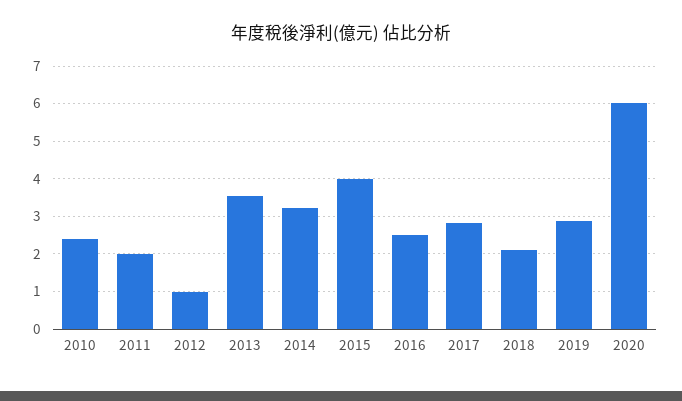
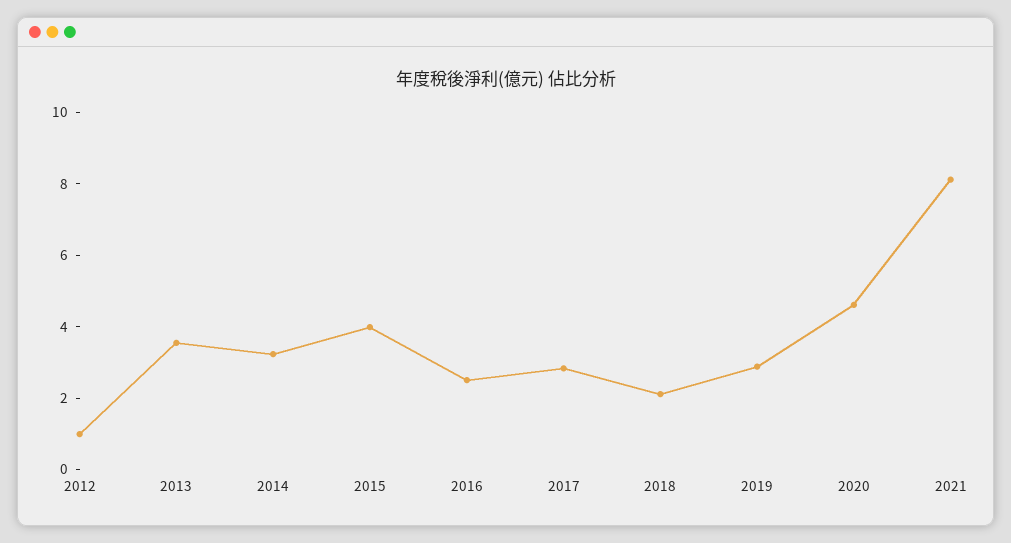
2010: 2.4 -> none
2011: 2 -> none
2020: 6 -> 4.5
2021: none -> 8

